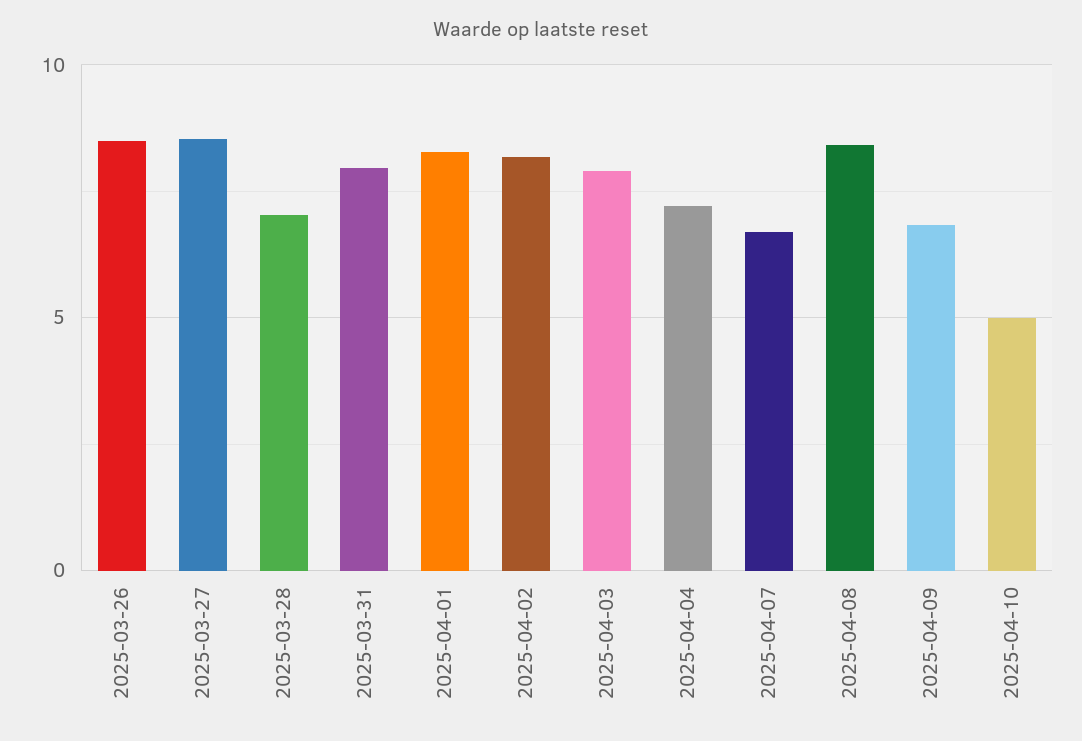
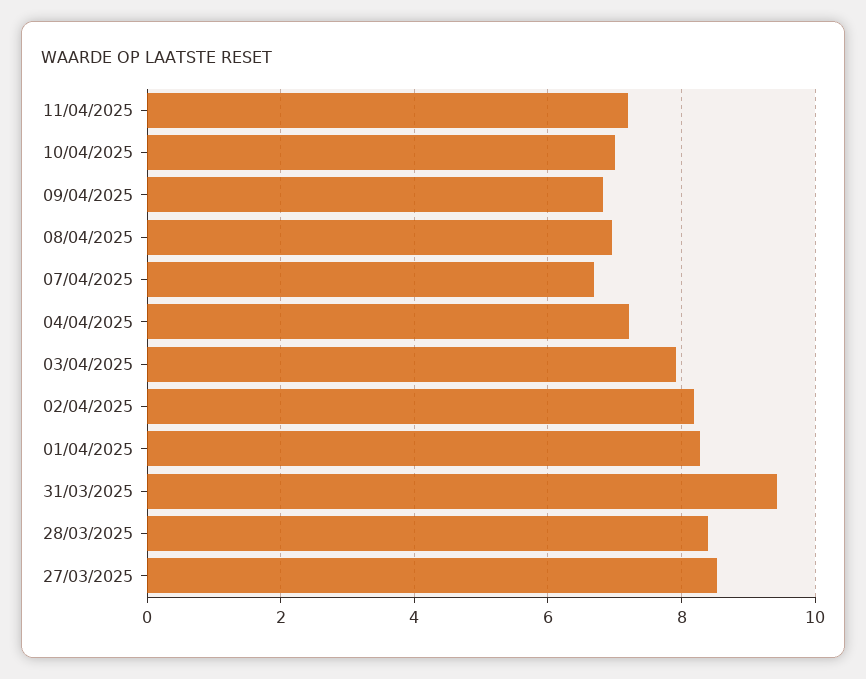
2025-03-26: 8.5 -> none
2025-03-28: 7 -> 8.4
2025-03-31: 8 -> 9.4
2025-04-08: 8.5 -> 7
2025-04-10: 5 -> 7
11/04/2025: none -> 7.2

